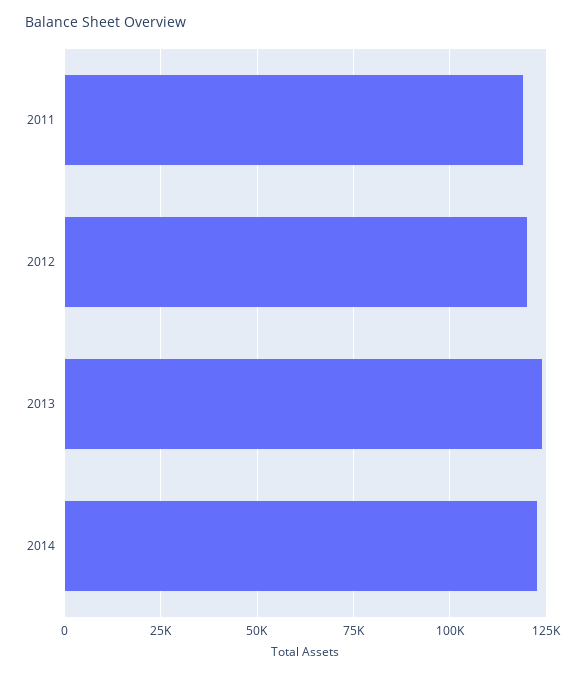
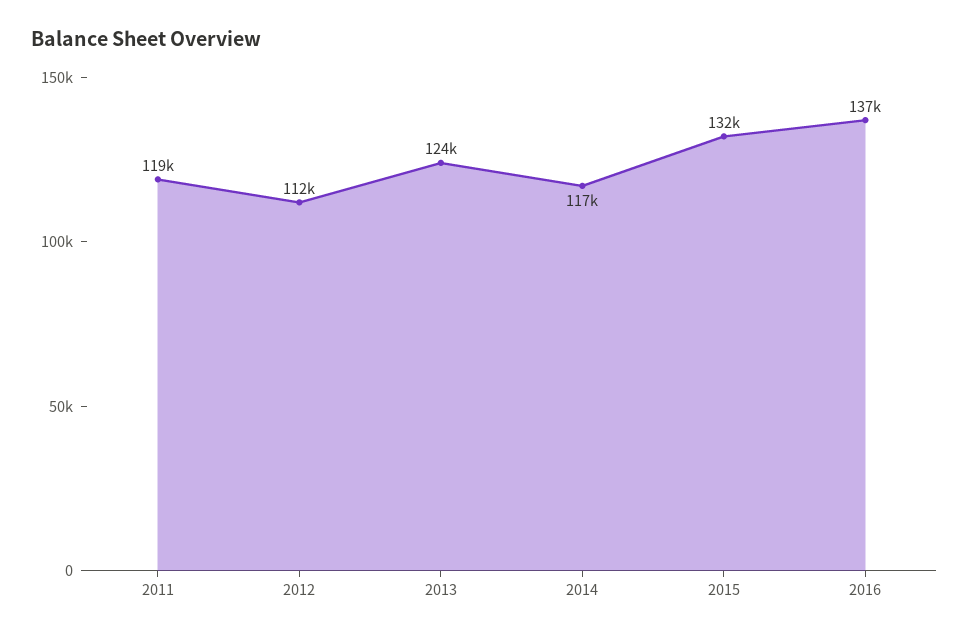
2012: 120000 -> 112000
2014: 122500 -> 117000
2015: none -> 132000
2016: none -> 137000

